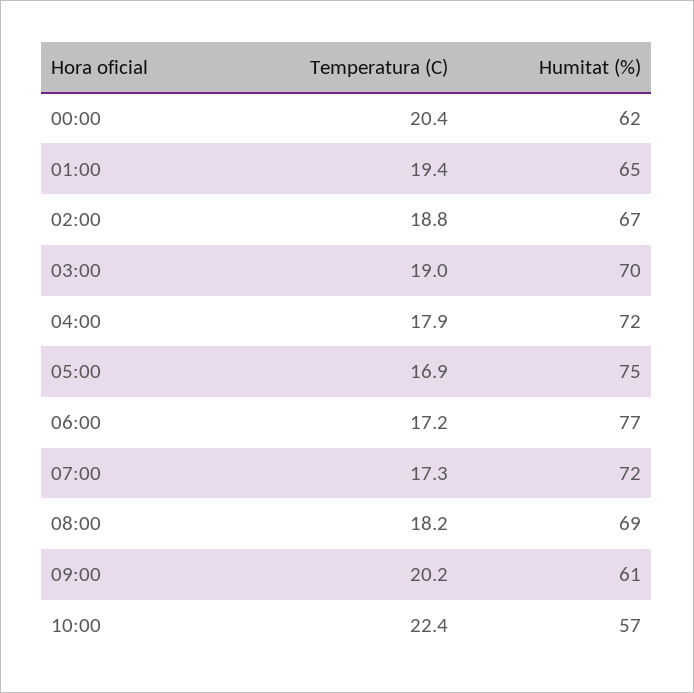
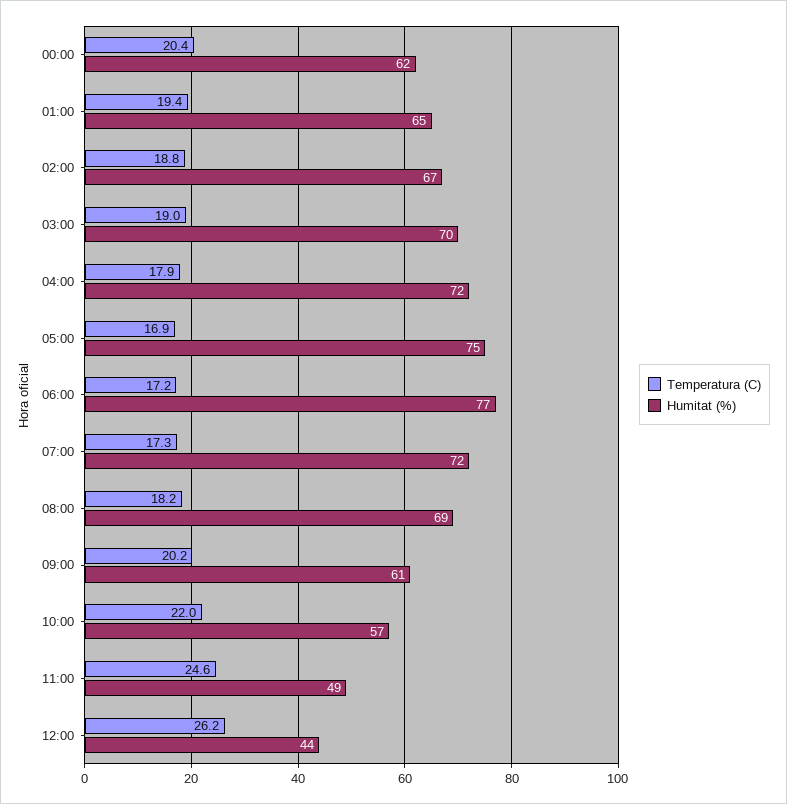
Temperatura (C), 10:00: 22.4 -> 22
Temperatura (C), 11:00: none -> 24.6
Humitat (%), 11:00: none -> 49
Temperatura (C), 12:00: none -> 26.2
Humitat (%), 12:00: none -> 44

